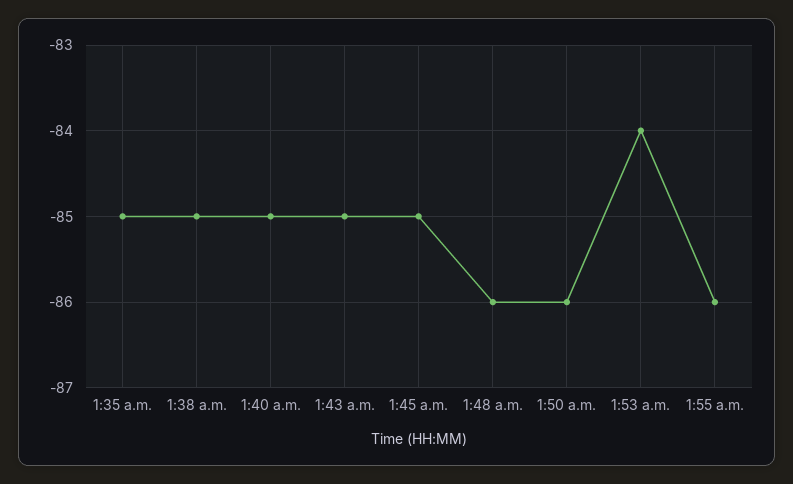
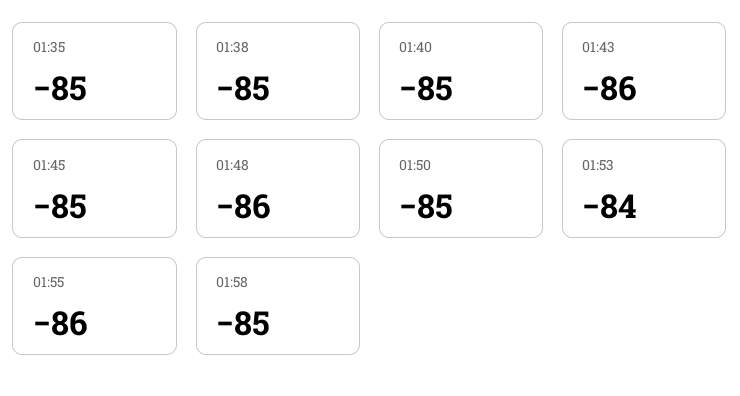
1:43 a.m.: -85 -> -86
1:50 a.m.: -86 -> -85
01:58: none -> -85

